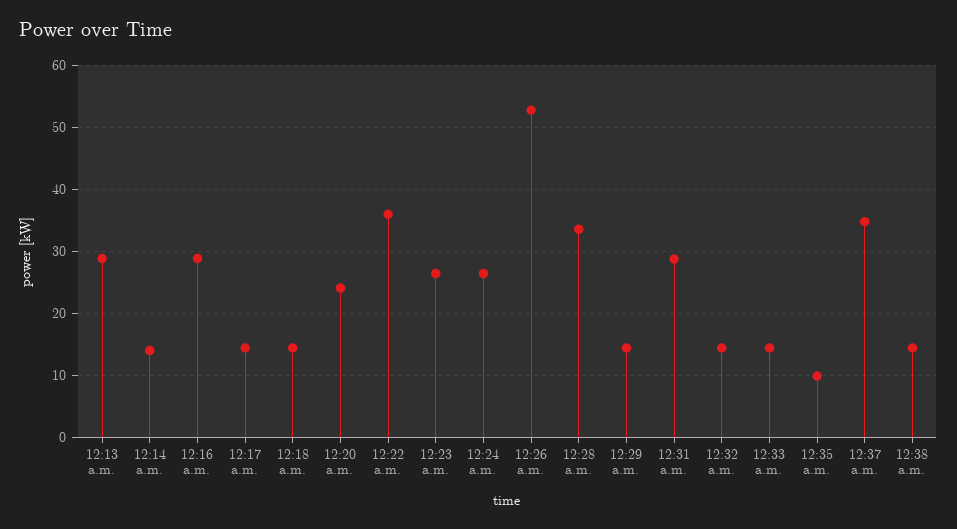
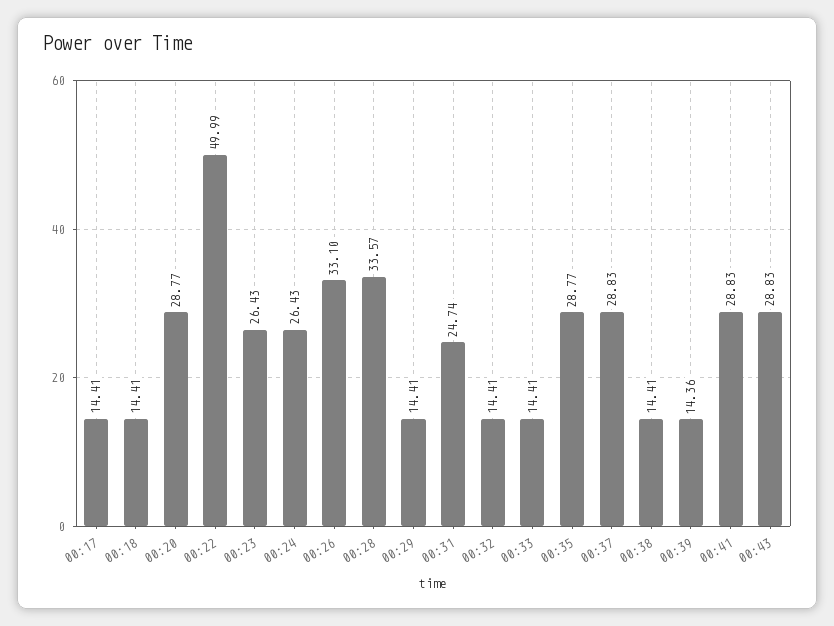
12:13 a.m.: 29 -> none
12:14 a.m.: 14 -> none
12:16 a.m.: 29 -> none
12:20 a.m.: 24 -> 28.77
12:22 a.m.: 36 -> 49.99
12:26 a.m.: 53 -> 33.1
12:31 a.m.: 29 -> 24.74
12:35 a.m.: 10 -> 28.77
12:37 a.m.: 35 -> 28.83
00:39: none -> 14.36
00:41: none -> 28.83
00:43: none -> 28.83

